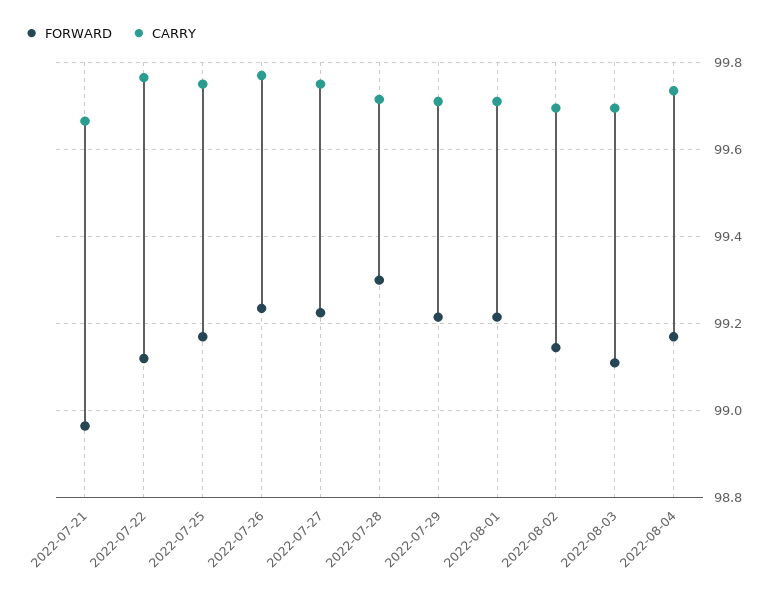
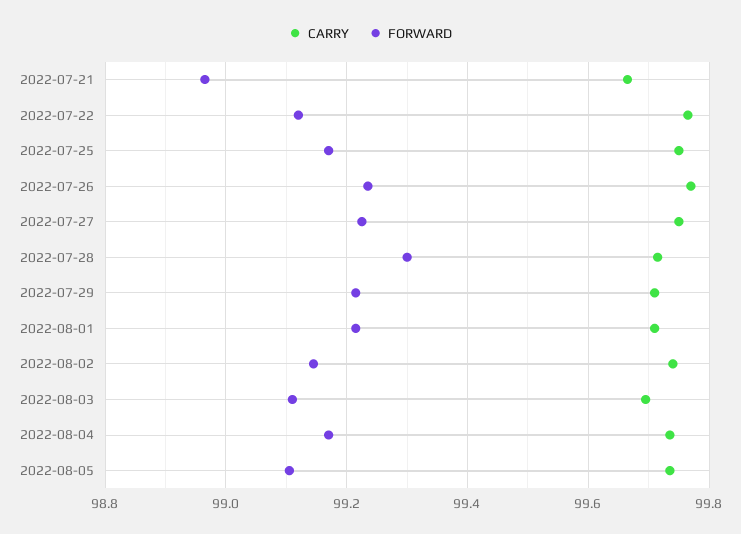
CARRY, 2022-08-02: 99.7 -> 99.74
CARRY, 2022-08-05: none -> 99.74
FORWARD, 2022-08-05: none -> 99.1

